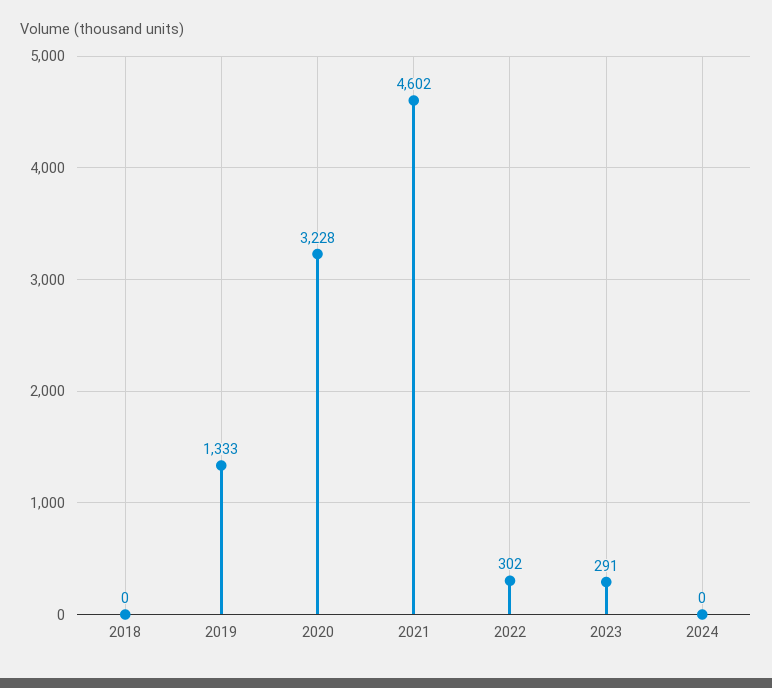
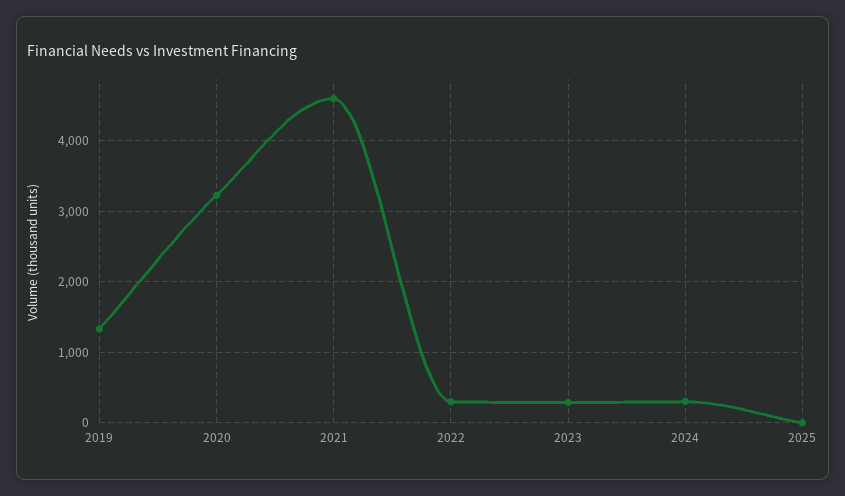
2018: 0 -> none
2024: 0 -> 300
2025: none -> 0

